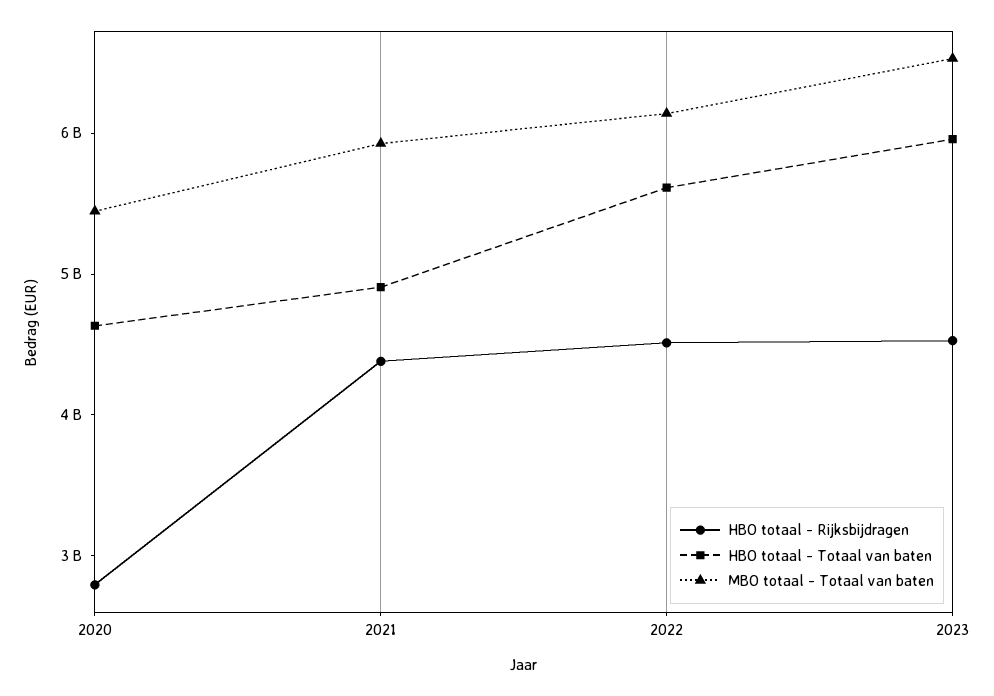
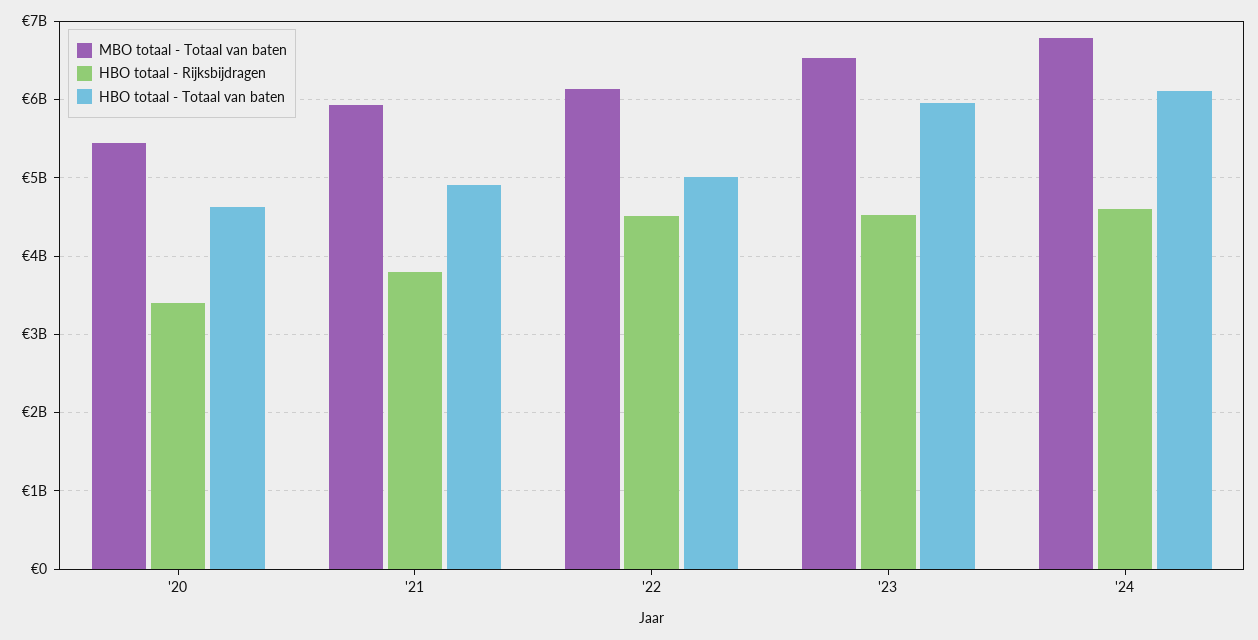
HBO totaal - Rijksbijdragen, 2020: 2800000000 -> 3400000000
HBO totaal - Rijksbijdragen, 2021: 4400000000 -> 3800000000
HBO totaal - Totaal van baten, 2022: 5600000000 -> 5000000000
MBO totaal - Totaal van baten, '24: none -> 6800000000
HBO totaal - Rijksbijdragen, '24: none -> 4600000000
HBO totaal - Totaal van baten, '24: none -> 6100000000

